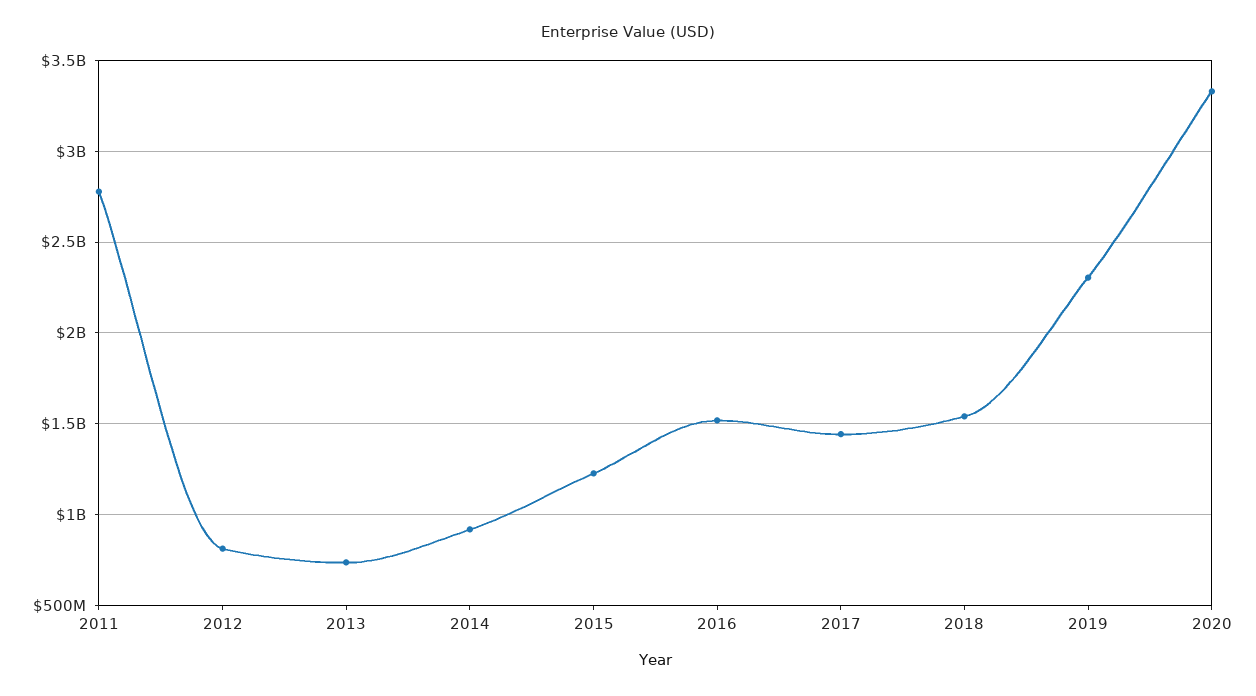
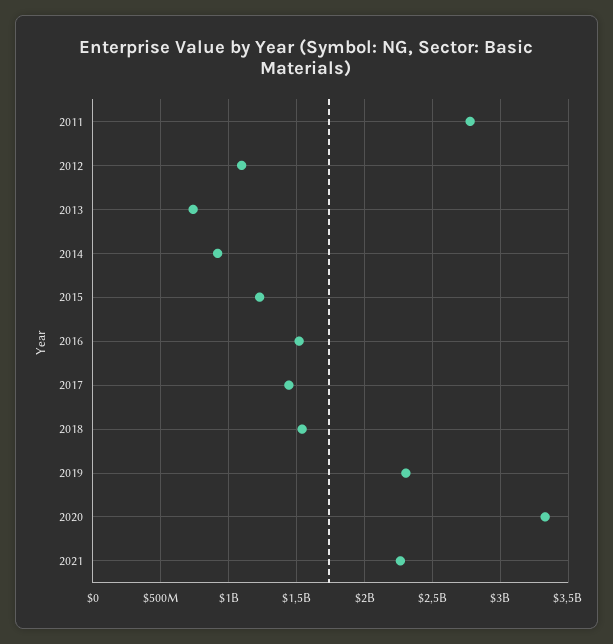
2012: 800000000 -> 1100000000
2021: none -> 2250000000

